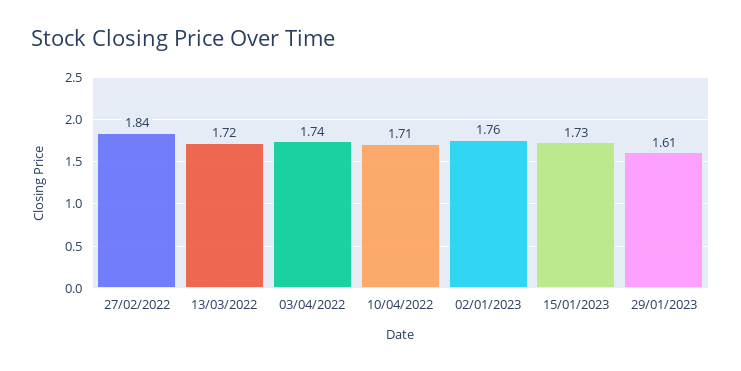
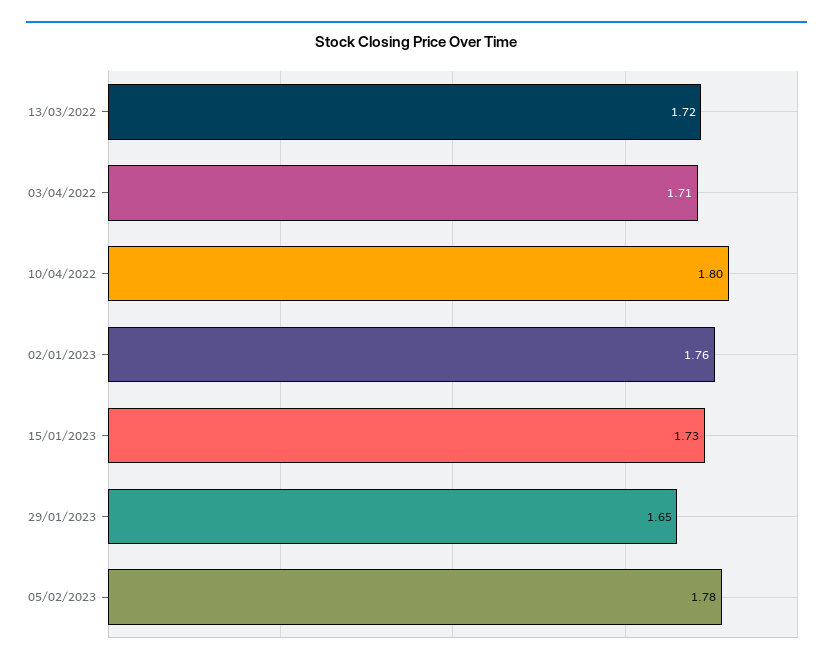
27/02/2022: 1.84 -> none
03/04/2022: 1.74 -> 1.71
10/04/2022: 1.71 -> 1.8
29/01/2023: 1.61 -> 1.65
05/02/2023: none -> 1.78

